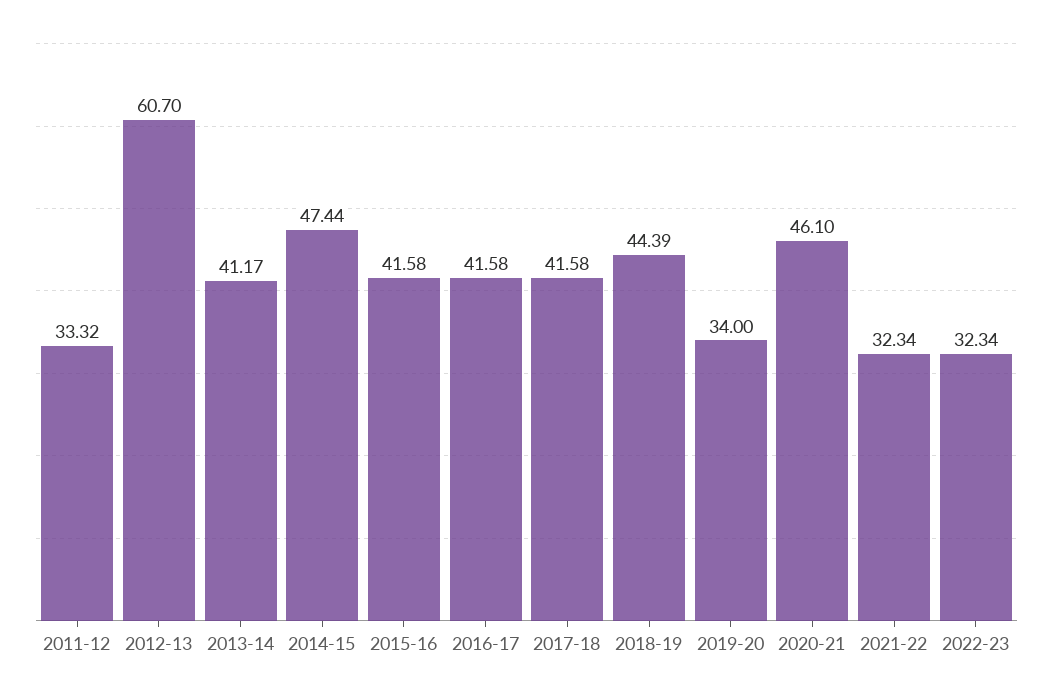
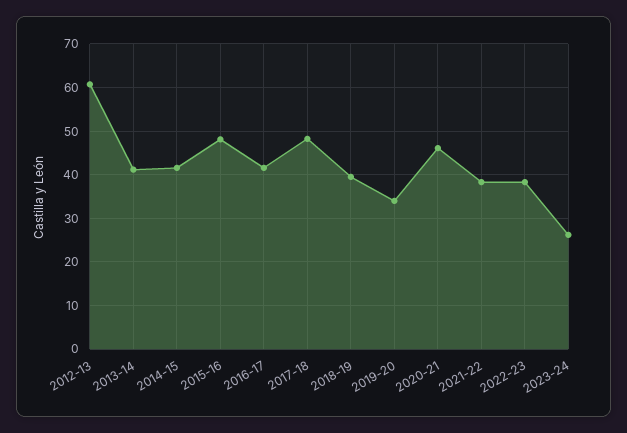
2011-12: 33.32 -> none
2014-15: 47.44 -> 42
2015-16: 41.58 -> 48
2017-18: 41.58 -> 48
2018-19: 44.39 -> 40
2021-22: 32.34 -> 38
2022-23: 32.34 -> 38
2023-24: none -> 26

